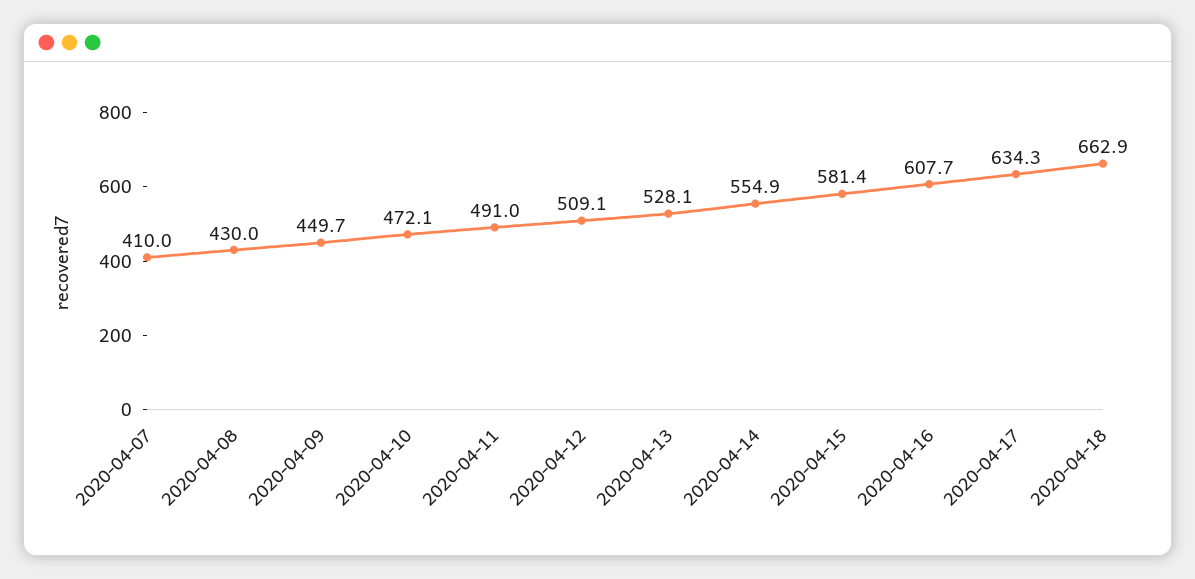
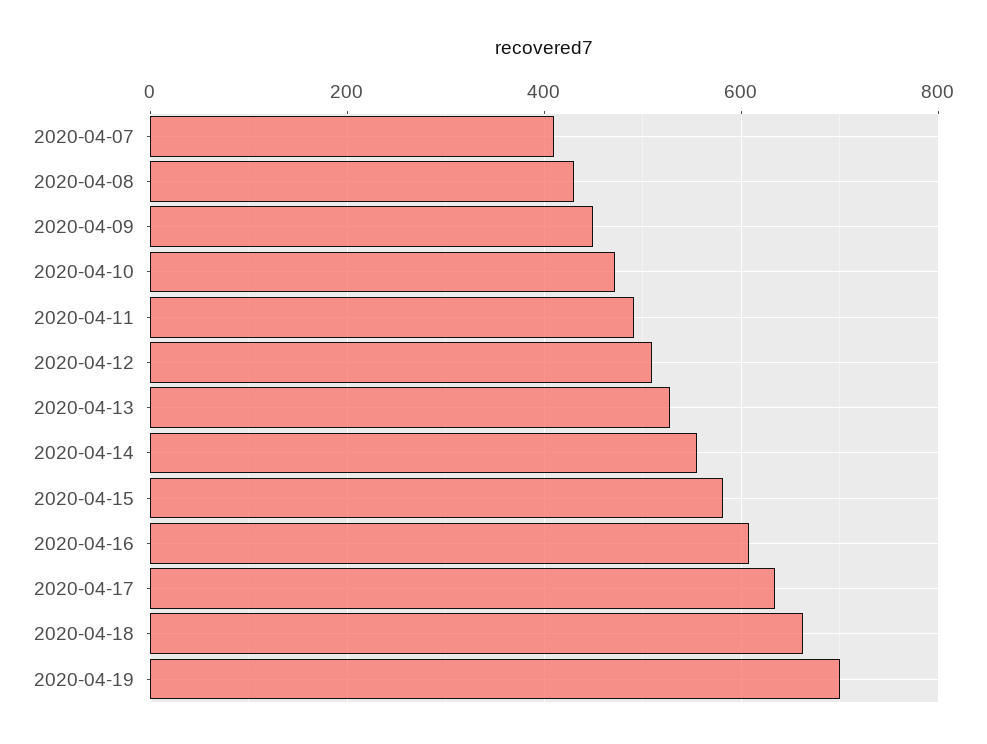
2020-04-19: none -> 700

